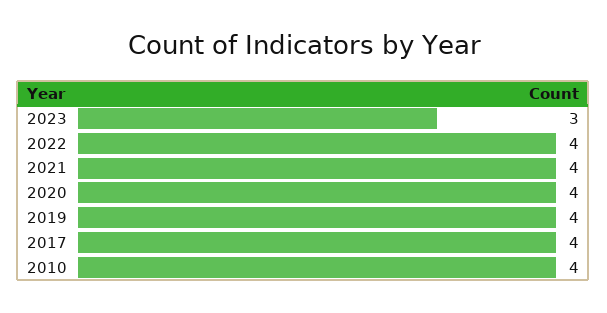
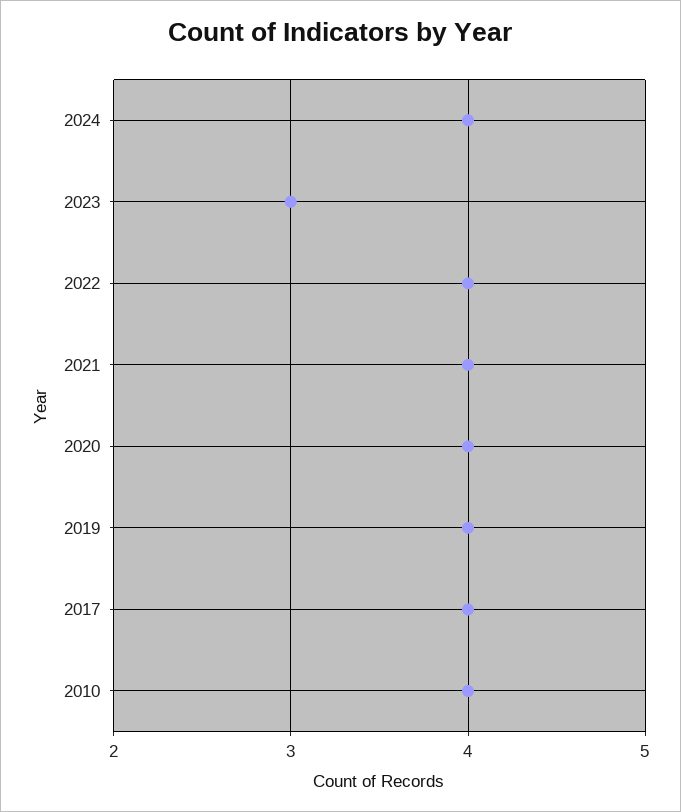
2024: none -> 4

